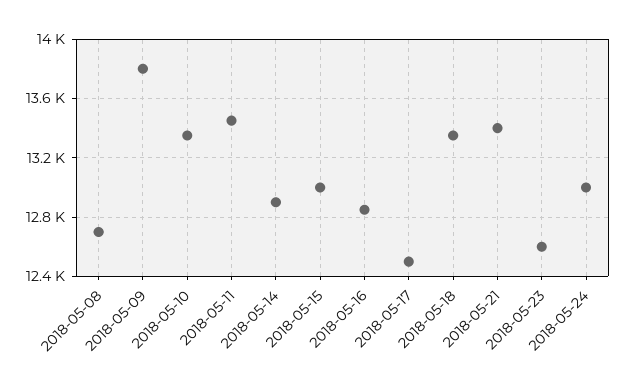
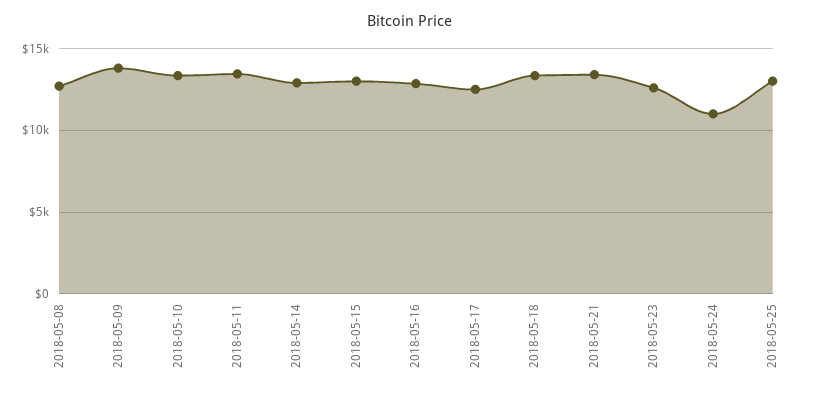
2018-05-24: 13000 -> 11000
2018-05-25: none -> 13000

